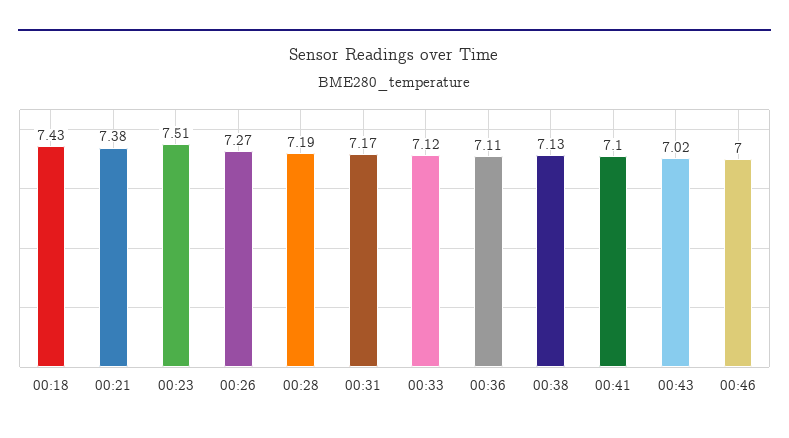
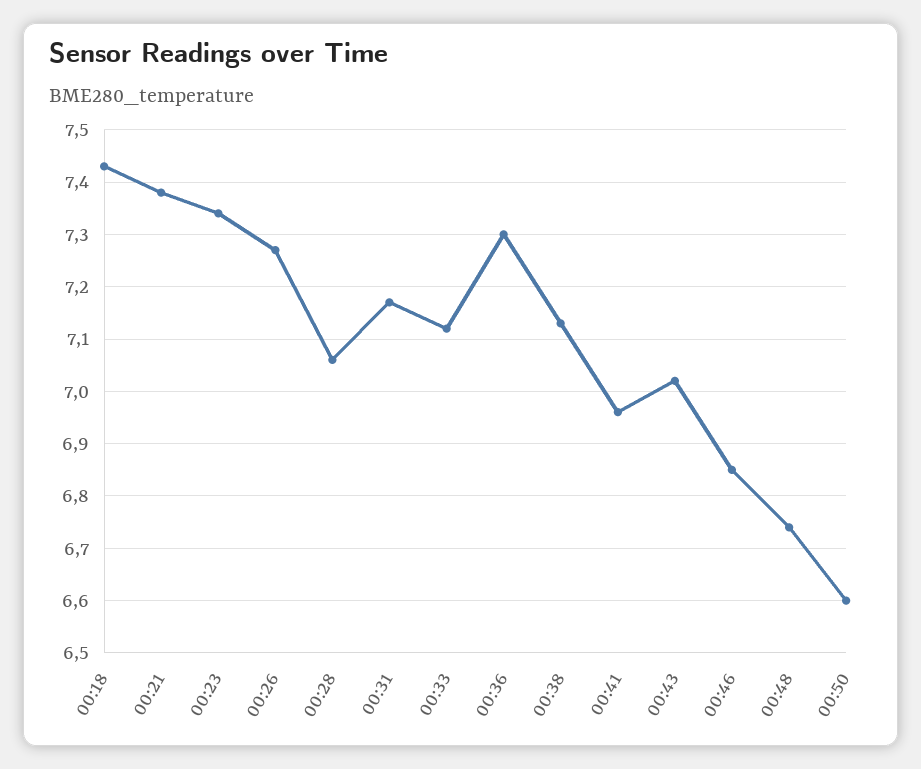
00:23: 7.51 -> 7.35
00:28: 7.19 -> 7.05
00:36: 7.11 -> 7.3
00:41: 7.1 -> 6.95
00:46: 7 -> 6.85
00:48: none -> 6.75
00:50: none -> 6.6

